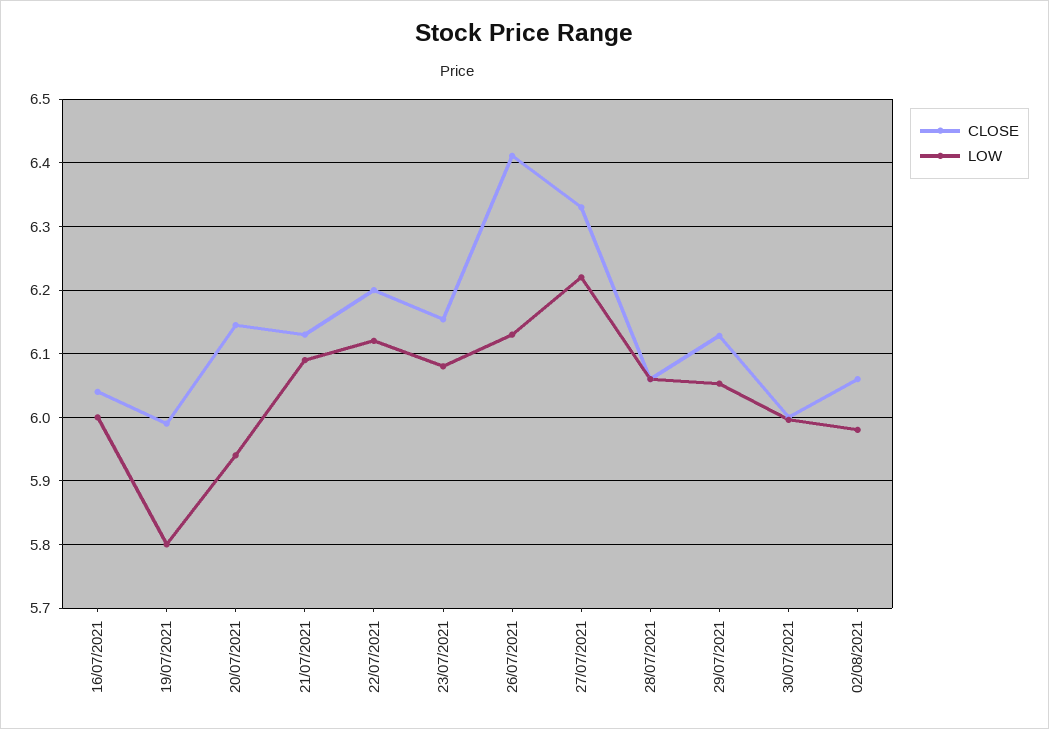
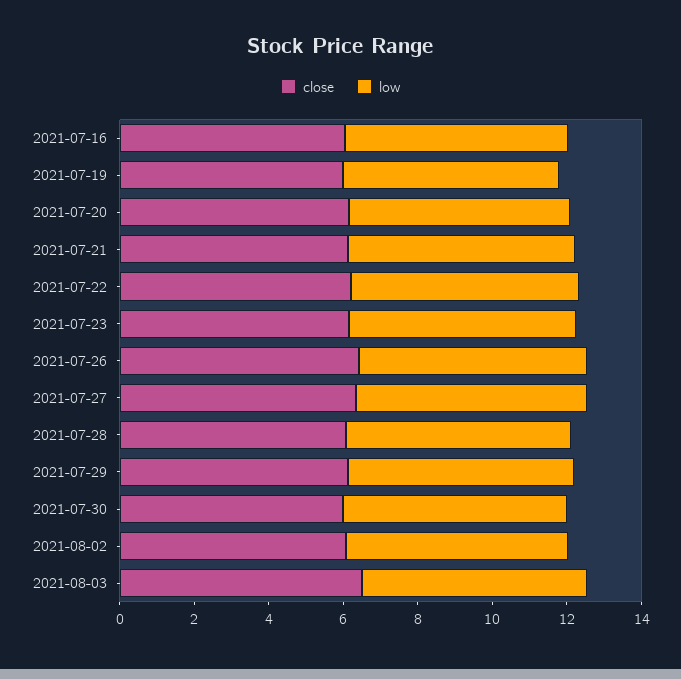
CLOSE, 2021-08-03: none -> 6.5
LOW, 2021-08-03: none -> 6

